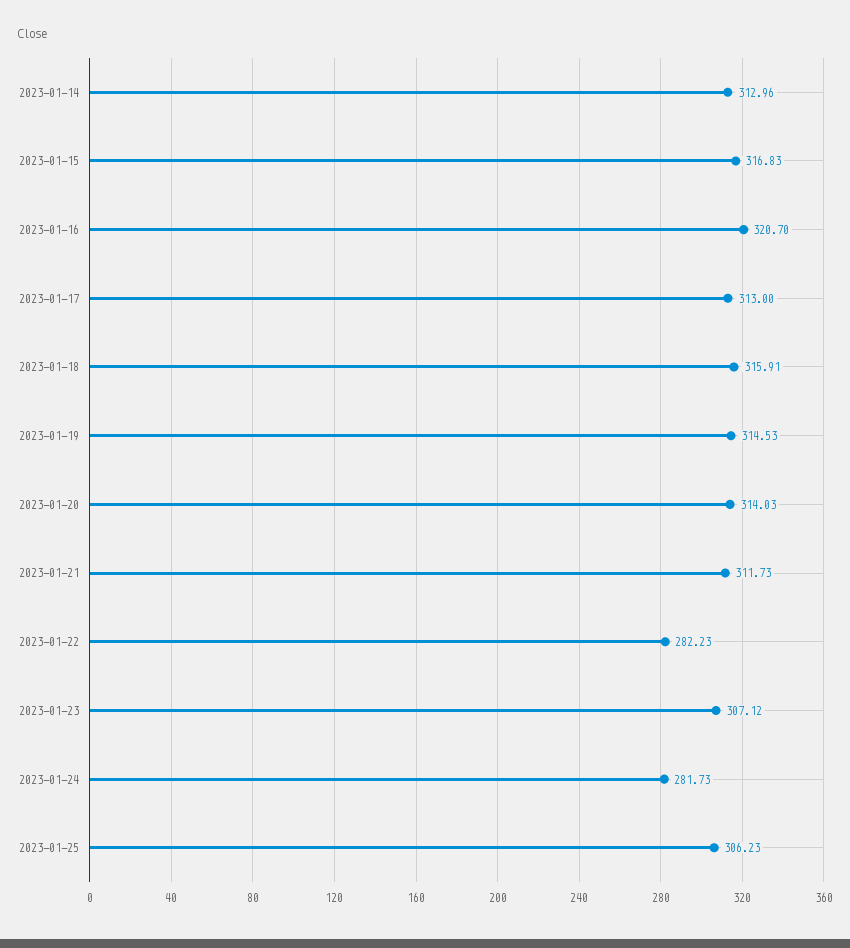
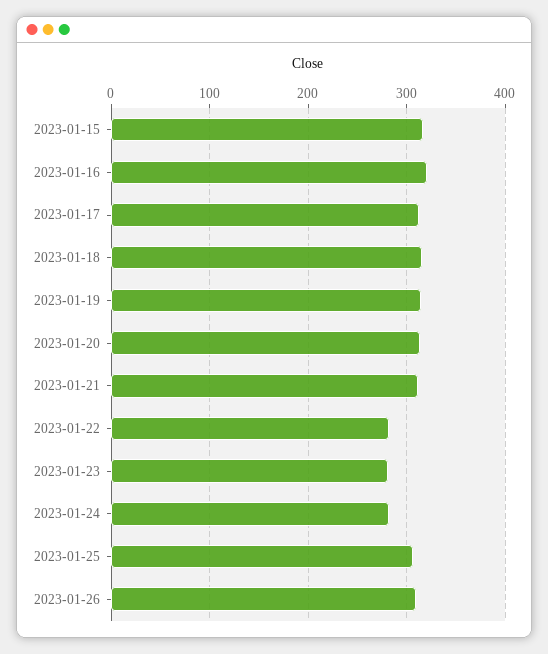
2023-01-14: 312.96 -> none
2023-01-23: 307.12 -> 280
2023-01-26: none -> 310

